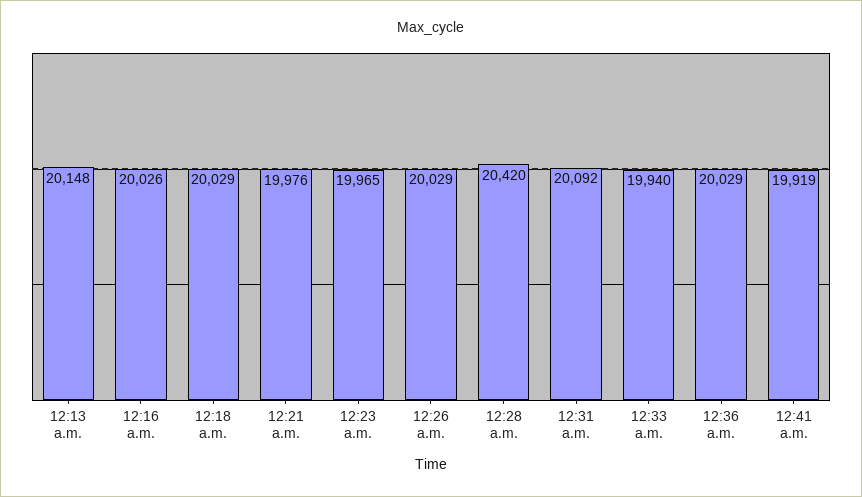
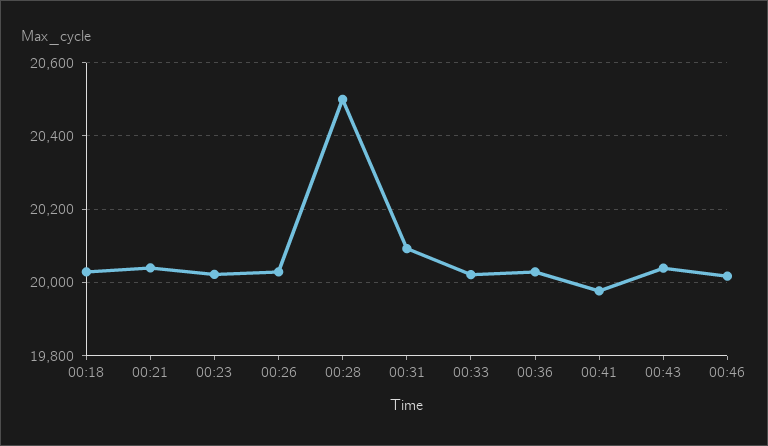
12:13 a.m.: 20148 -> none
12:16 a.m.: 20026 -> none
12:21 a.m.: 19976 -> 20040
12:23 a.m.: 19965 -> 20020
12:28 a.m.: 20420 -> 20500
12:33 a.m.: 19940 -> 20020
12:41 a.m.: 19919 -> 19980
00:43: none -> 20040
00:46: none -> 20020

